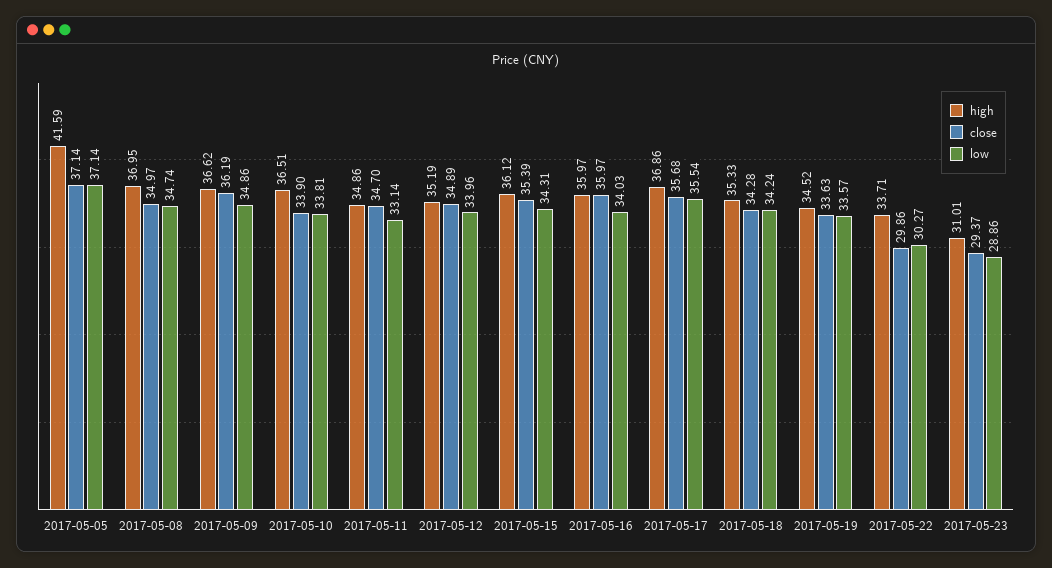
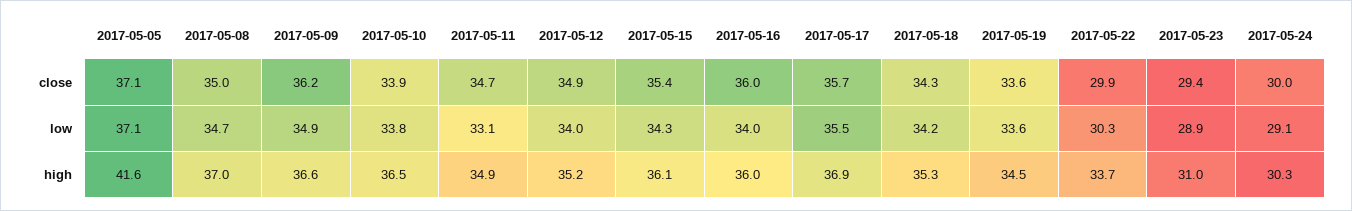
close, 2017-05-24: none -> 30
low, 2017-05-24: none -> 29.1
high, 2017-05-24: none -> 30.3

